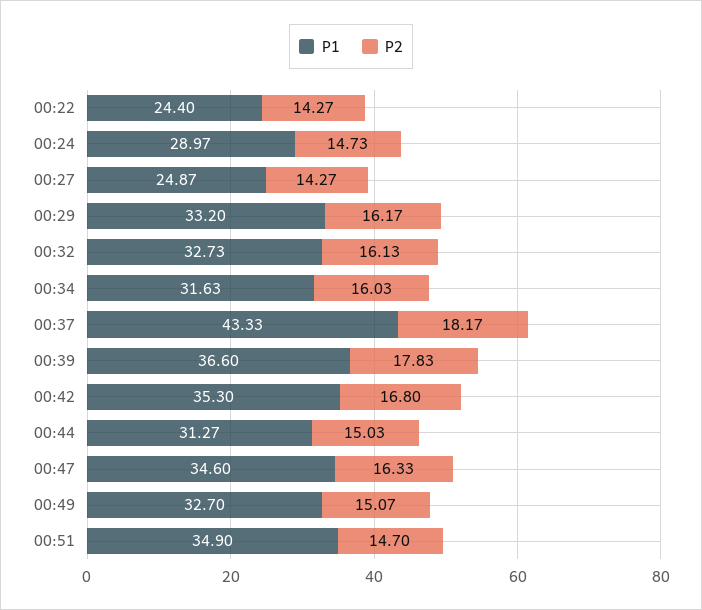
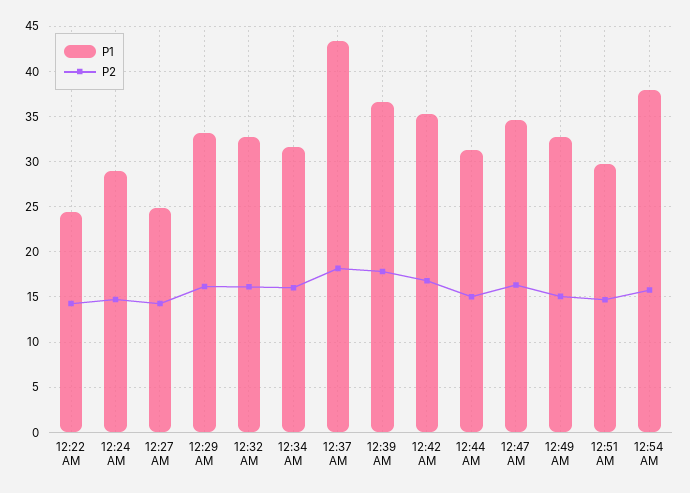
P1, 00:51: 34.9 -> 30
P1, 12:54 AM: none -> 38
P2, 12:54 AM: none -> 16

